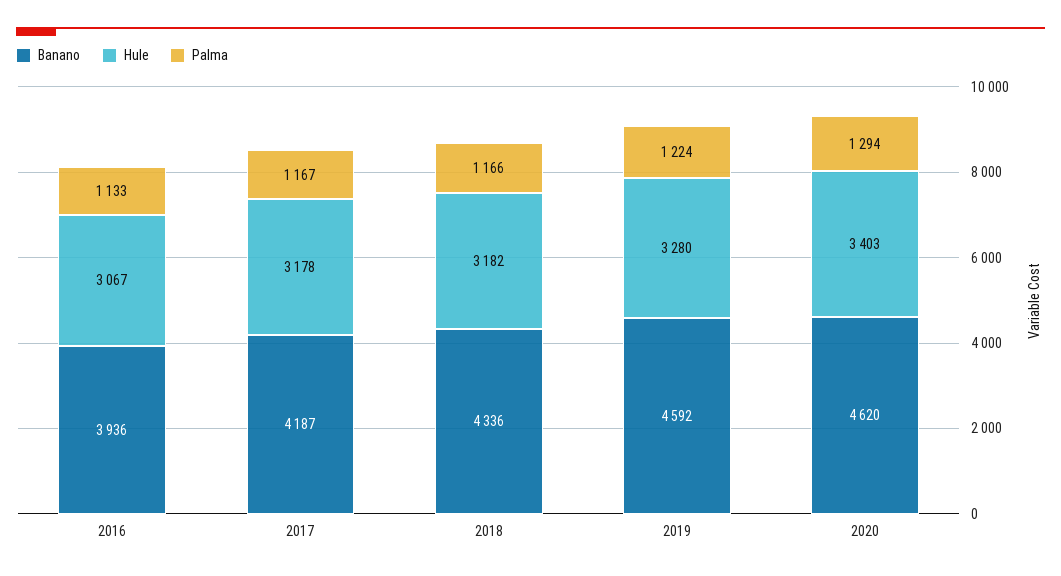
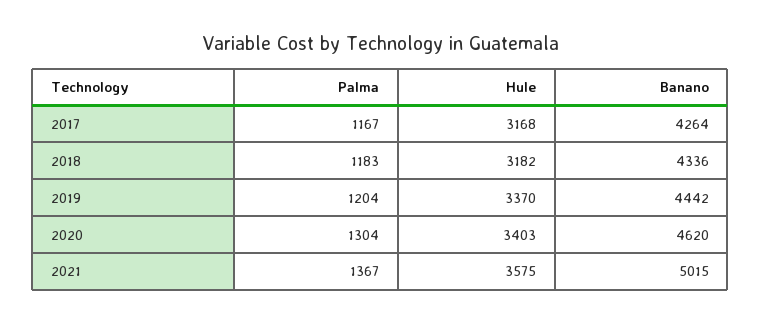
Banano, 2016: 3936 -> none
Hule, 2016: 3067 -> none
Palma, 2016: 1133 -> none
Banano, 2017: 4187 -> 4264
Hule, 2017: 3178 -> 3168
Palma, 2018: 1166 -> 1183
Banano, 2019: 4592 -> 4442
Hule, 2019: 3280 -> 3370
Palma, 2019: 1224 -> 1204
Palma, 2020: 1294 -> 1304
Palma, 2021: none -> 1367
Hule, 2021: none -> 3575
Banano, 2021: none -> 5015

